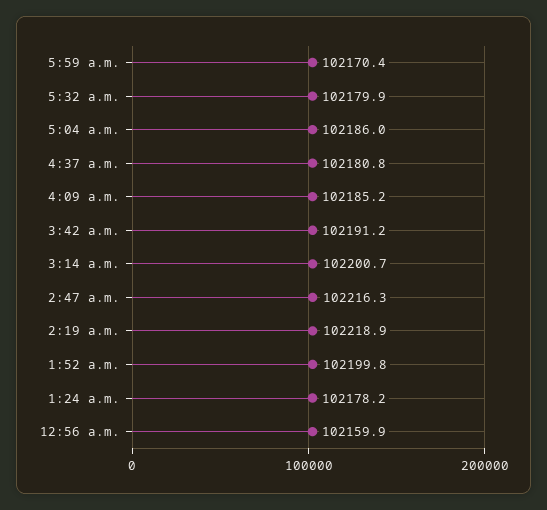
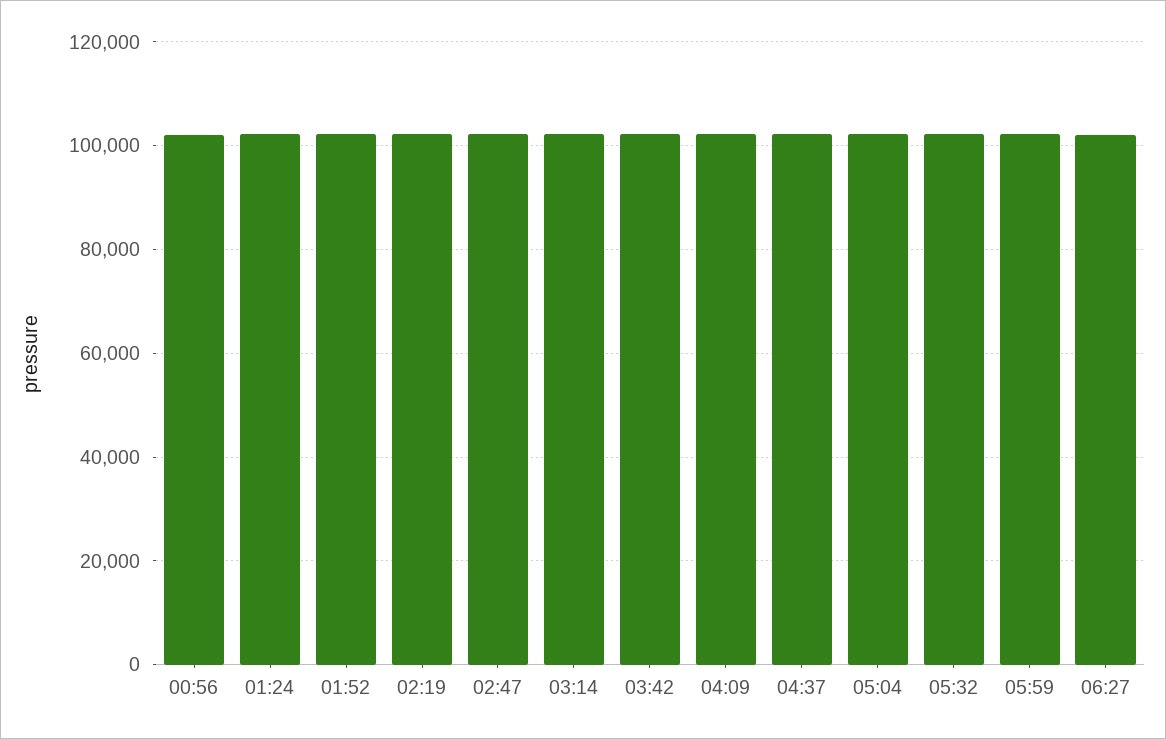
06:27: none -> 102000

